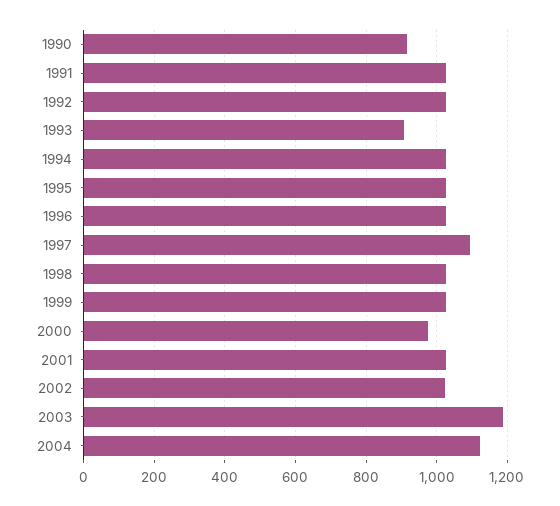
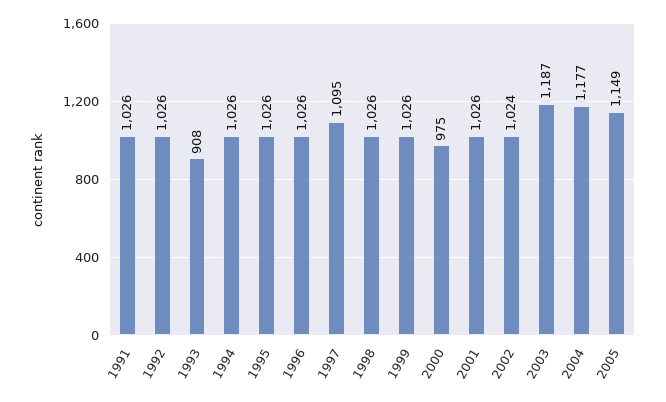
1990: 920 -> none
2004: 1120 -> 1177
2005: none -> 1149

